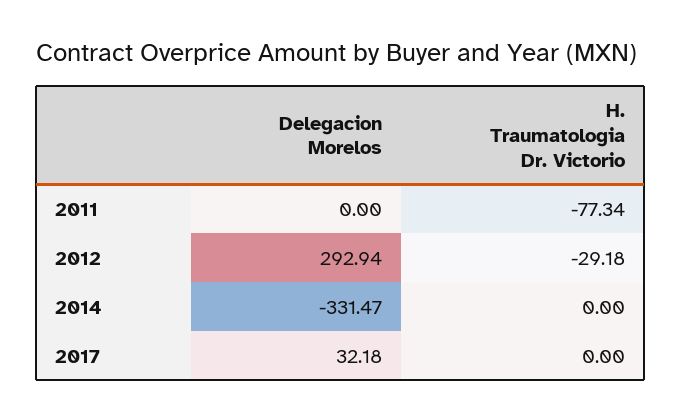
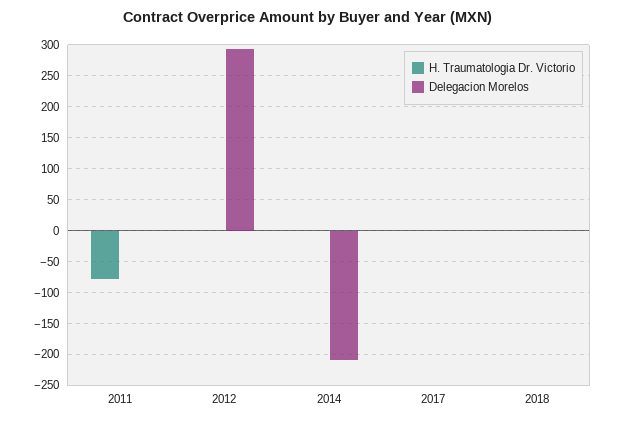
H. Traumatologia Dr. Victorio, 2012: -29.18 -> 0
Delegacion Morelos, 2014: -331.47 -> -210
Delegacion Morelos, 2017: 32.18 -> 0
H. Traumatologia Dr. Victorio, 2018: none -> 0
Delegacion Morelos, 2018: none -> 0

